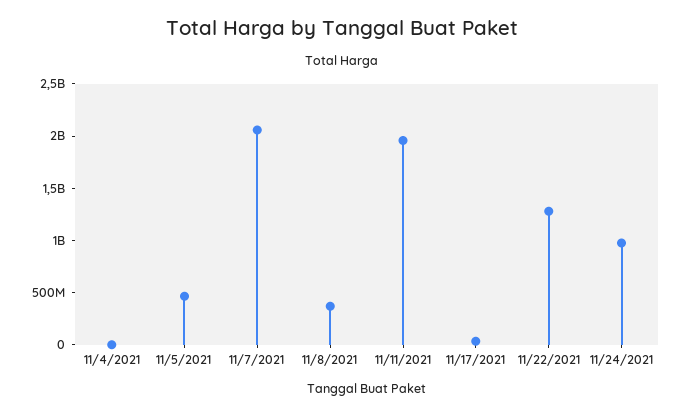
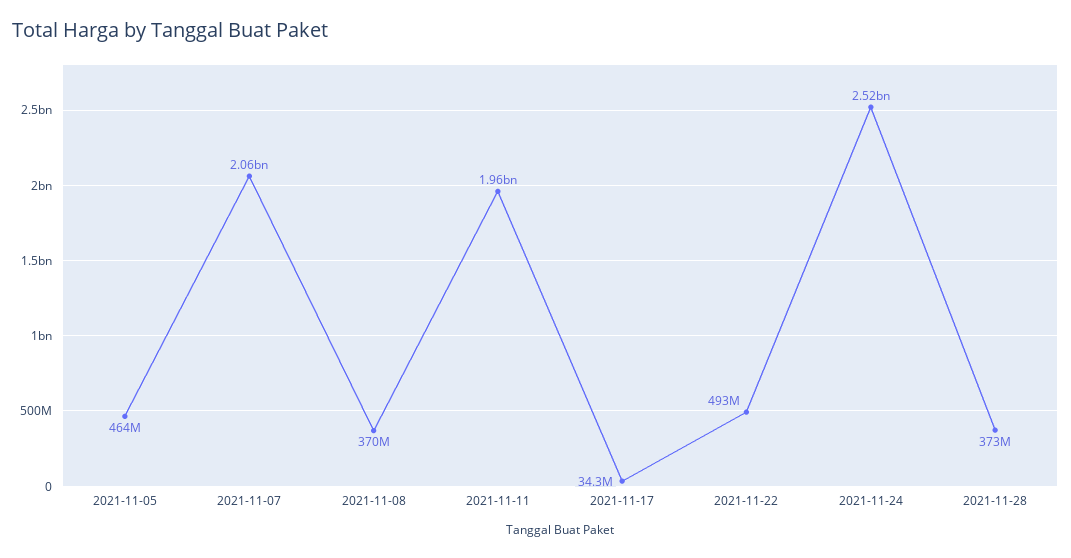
11/4/2021: 0 -> none
11/22/2021: 1300000000 -> 493000000
11/24/2021: 1000000000 -> 2520000000
2021-11-28: none -> 373000000

